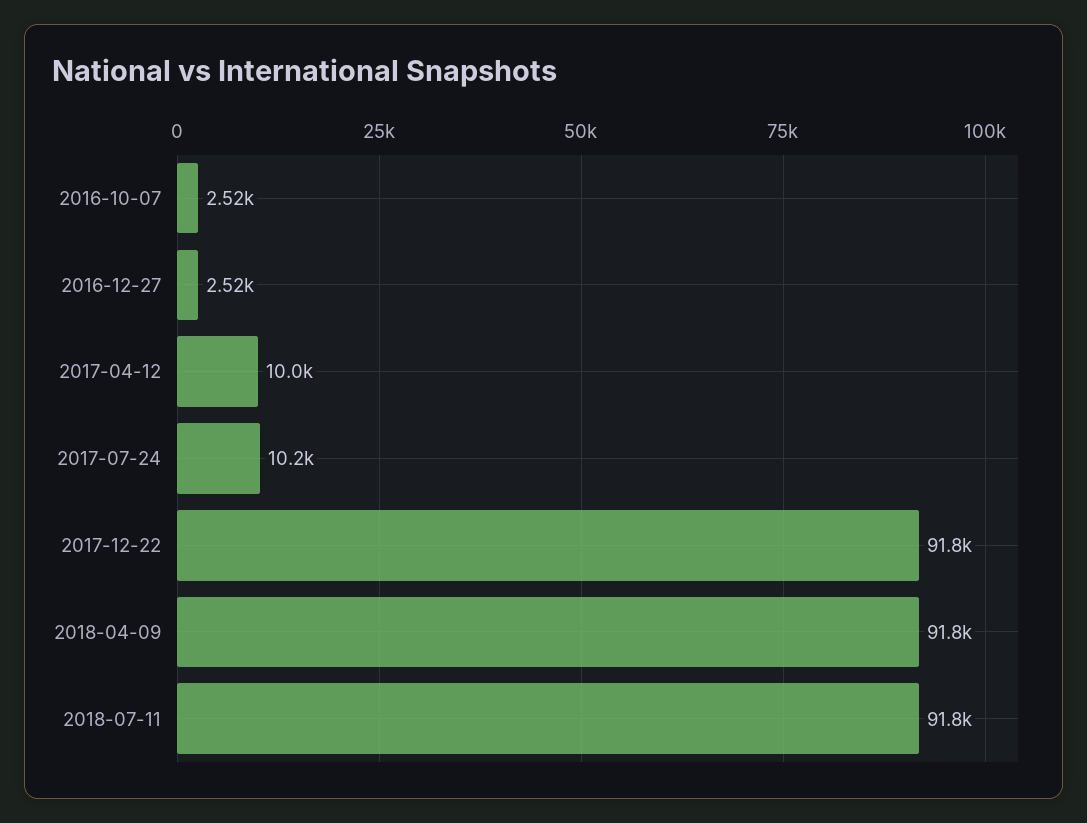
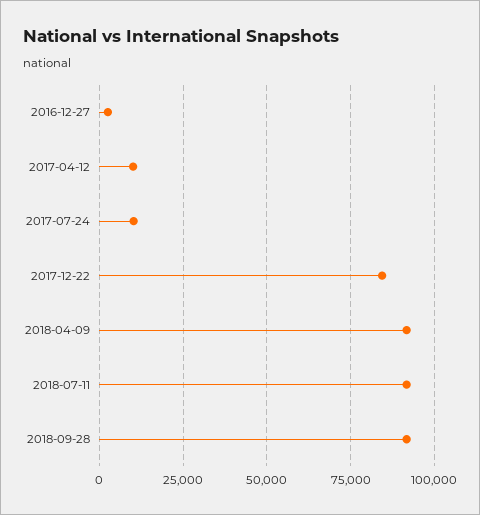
2016-10-07: 2520 -> none
2017-12-22: 91800 -> 85000
2018-09-28: none -> 92500

